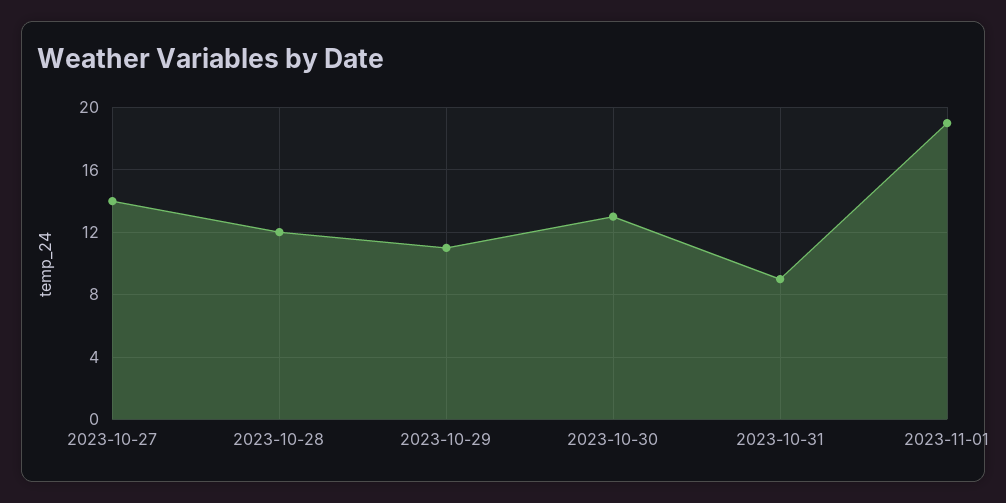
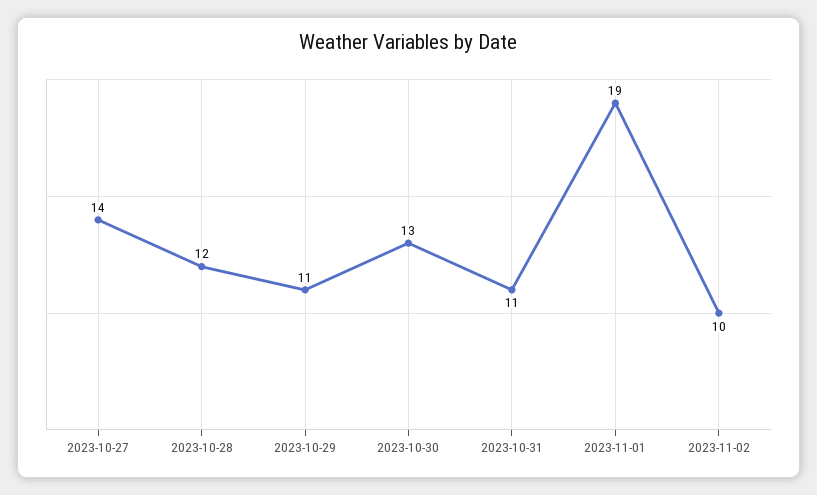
2023-10-31: 9 -> 11
2023-11-02: none -> 10

